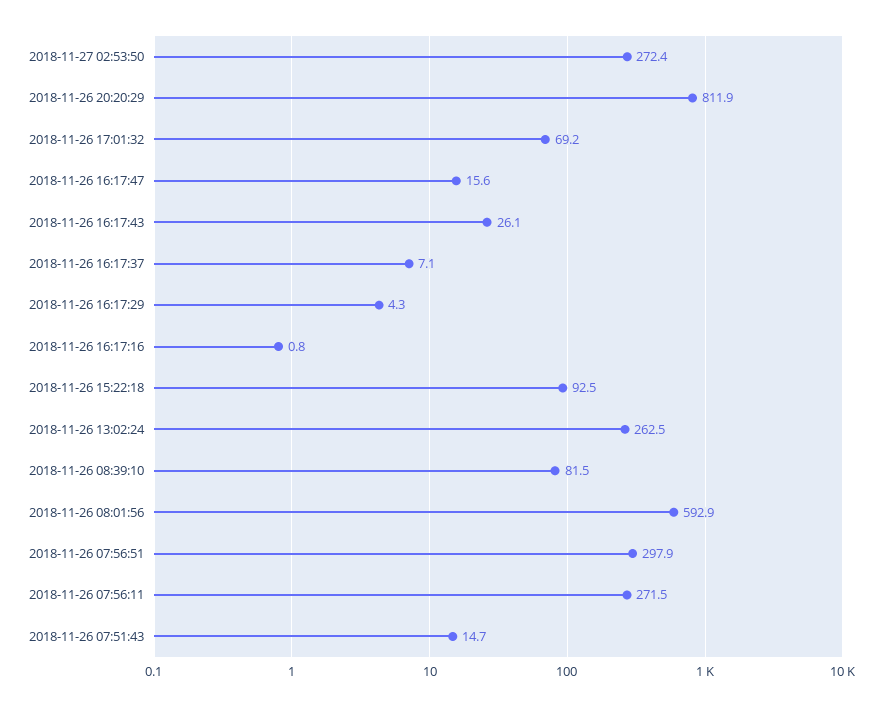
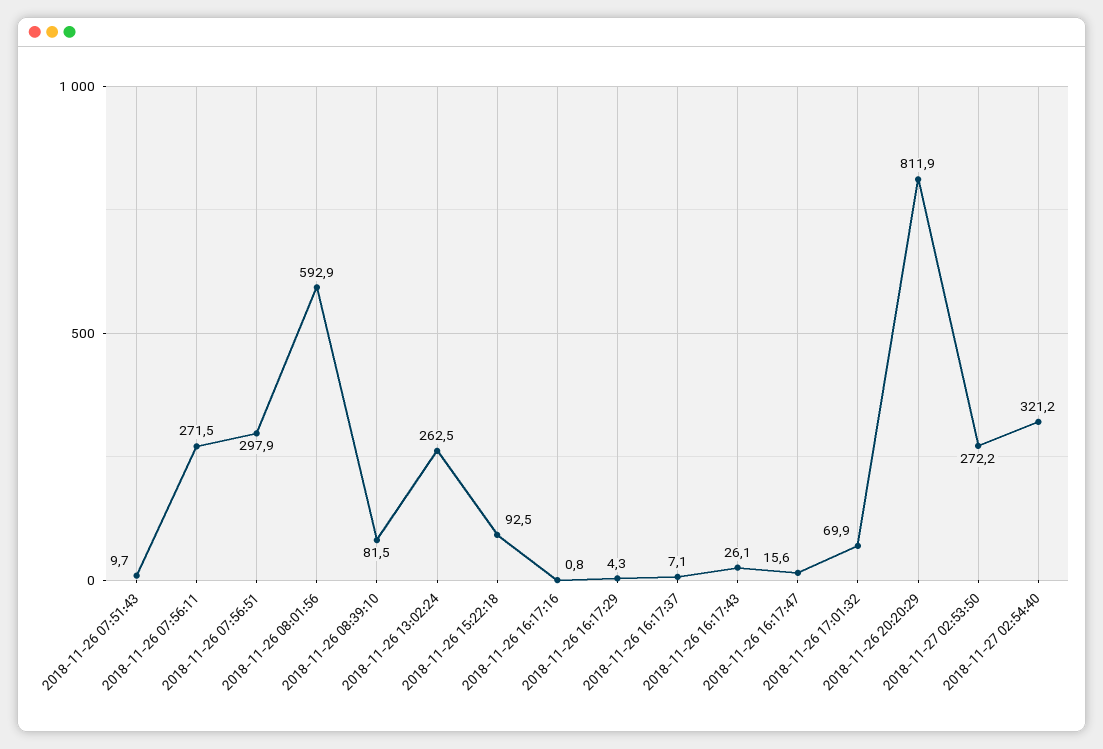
2018-11-27 02:53:50: 272.4 -> 272.2
2018-11-26 17:01:32: 69.2 -> 69.9
2018-11-26 07:51:43: 14.7 -> 9.7
2018-11-27 02:54:40: none -> 321.2

